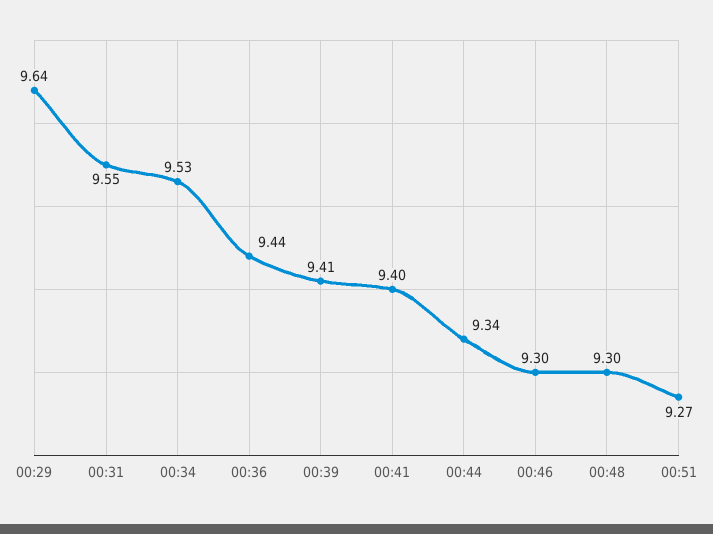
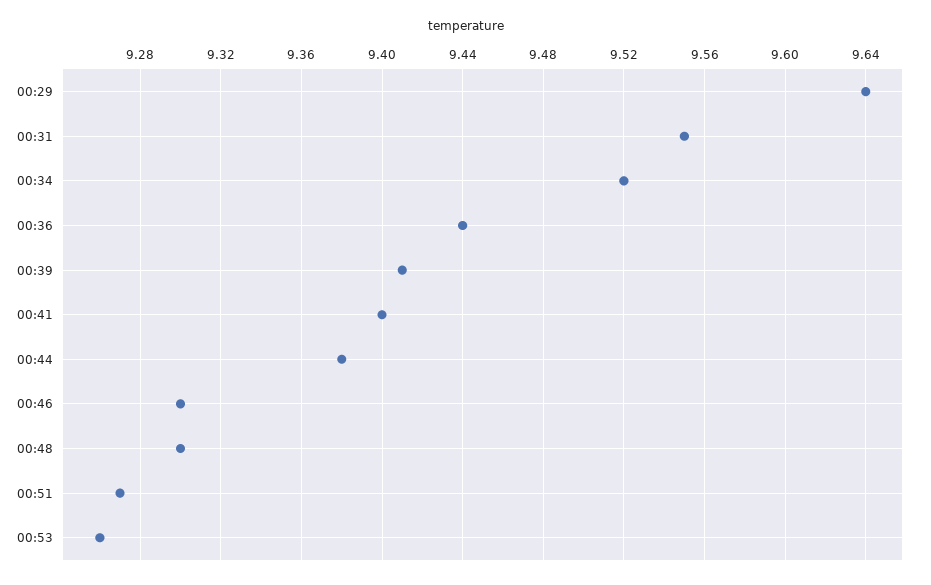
00:34: 9.53 -> 9.52
00:44: 9.34 -> 9.38
00:53: none -> 9.26

